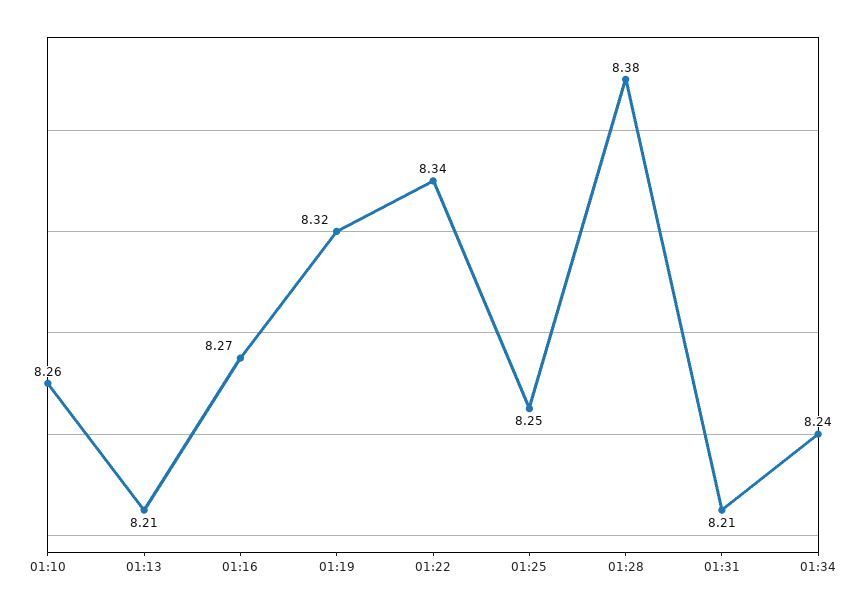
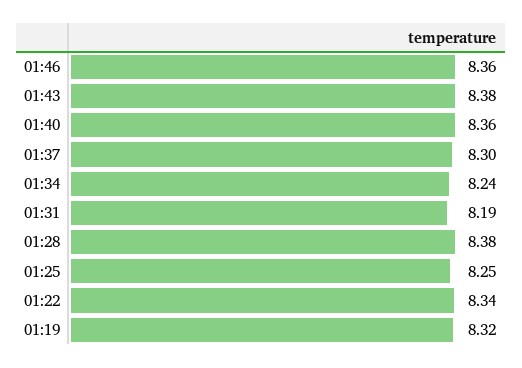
01:10: 8.26 -> none
01:13: 8.21 -> none
01:16: 8.27 -> none
01:31: 8.21 -> 8.19
01:46: none -> 8.36
01:43: none -> 8.38
01:40: none -> 8.36
01:37: none -> 8.3

